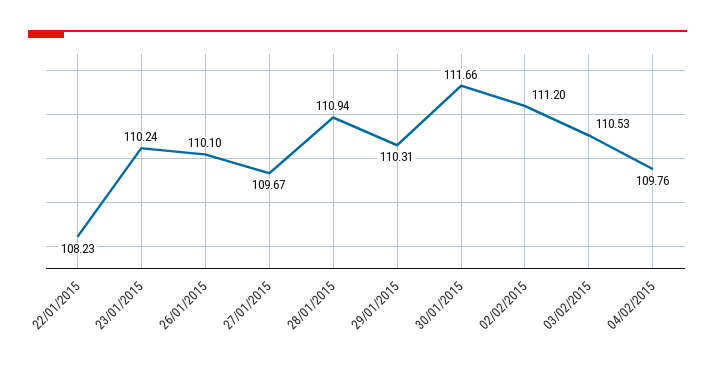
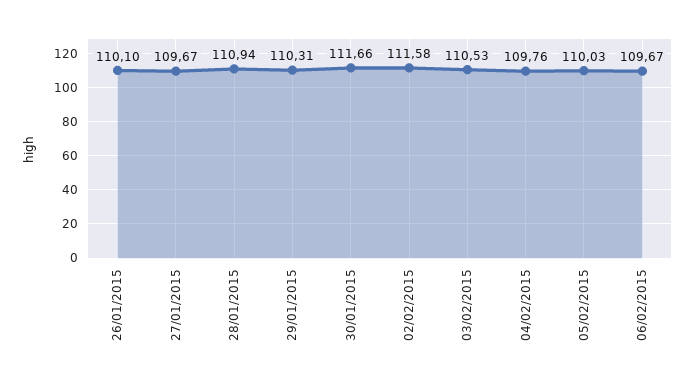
22/01/2015: 108.23 -> none
23/01/2015: 110.24 -> none
02/02/2015: 111.2 -> 111.58
05/02/2015: none -> 110.03
06/02/2015: none -> 109.67

